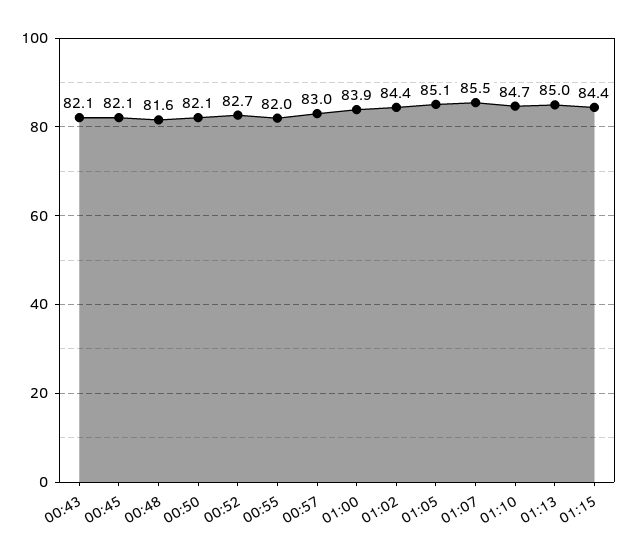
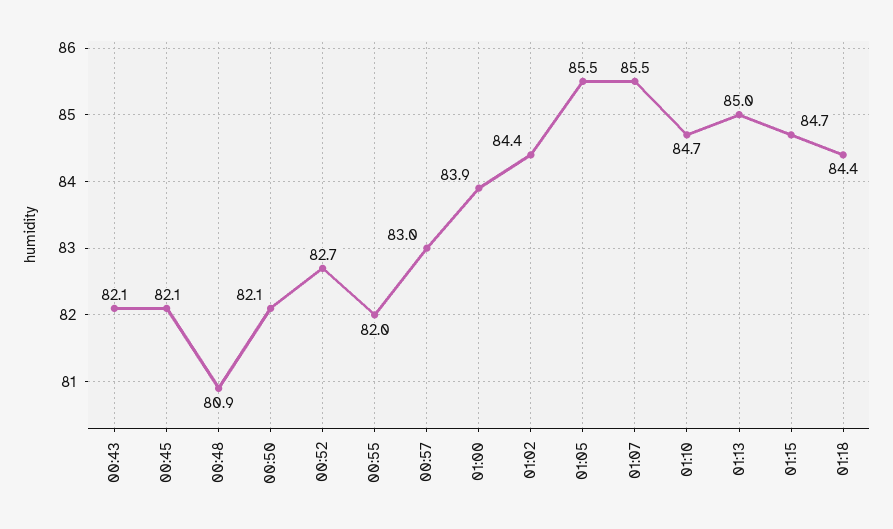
00:48: 81.6 -> 80.9
01:05: 85.1 -> 85.5
01:15: 84.4 -> 84.7
01:18: none -> 84.4

